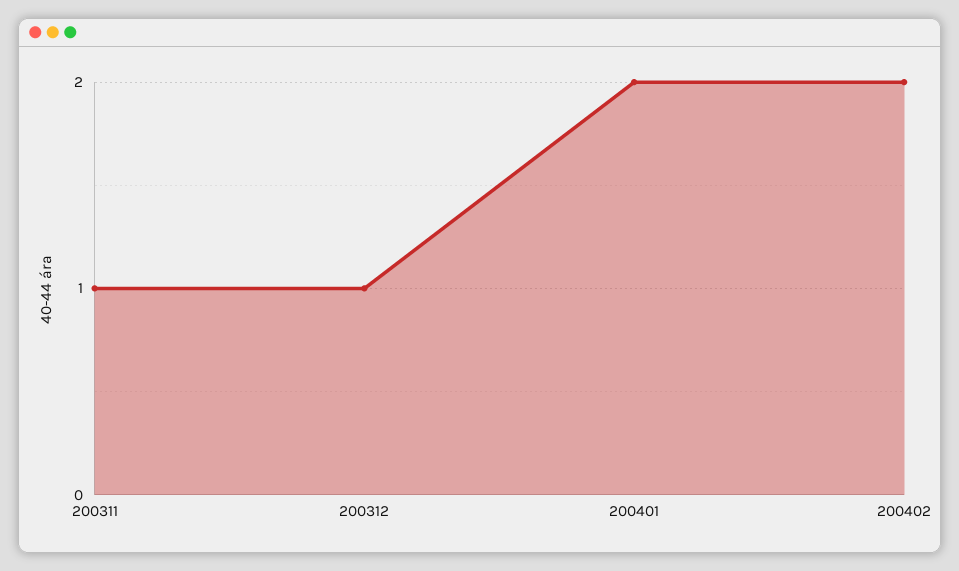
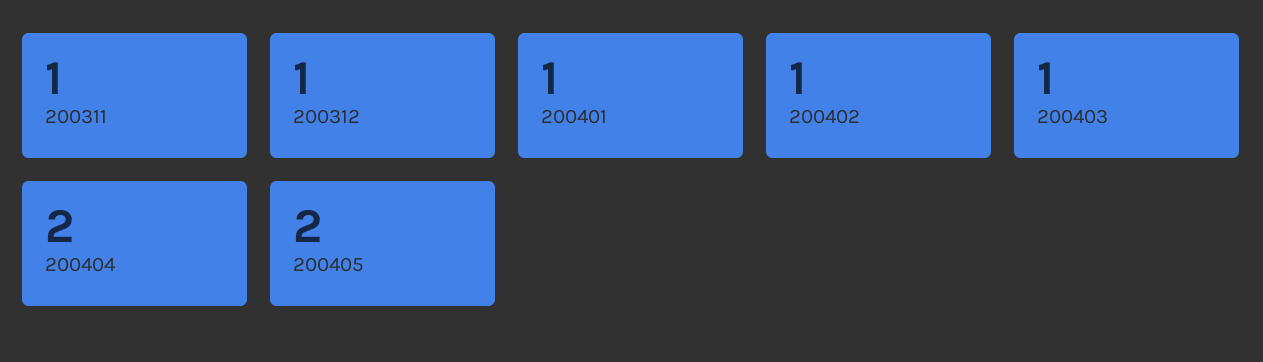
200401: 2 -> 1
200402: 2 -> 1
200403: none -> 1
200404: none -> 2
200405: none -> 2

